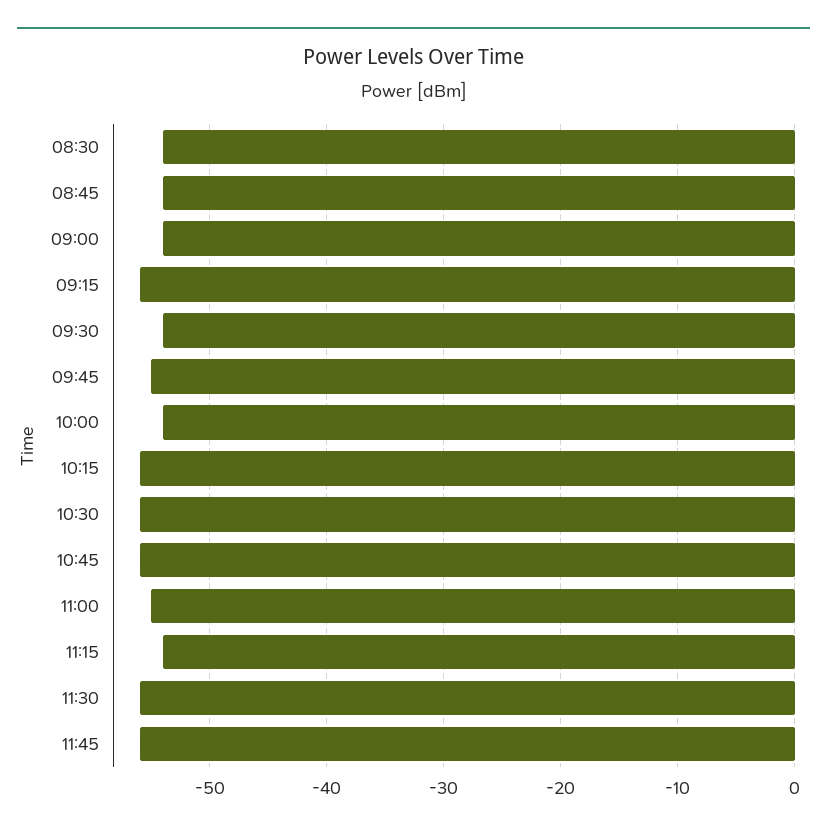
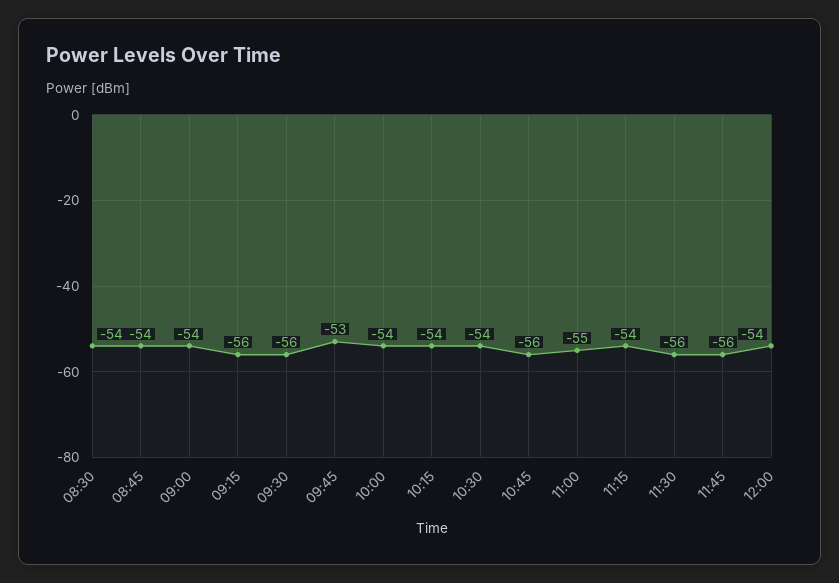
09:30: -54 -> -56
09:45: -55 -> -53
10:15: -56 -> -54
10:30: -56 -> -54
12:00: none -> -54

